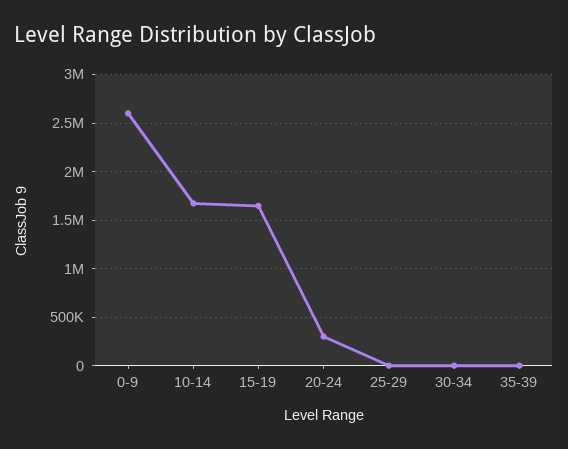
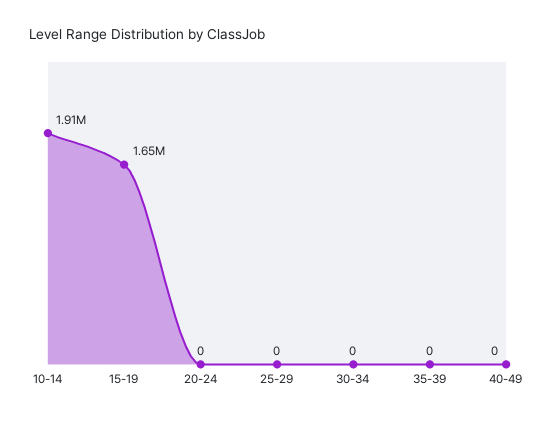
0-9: 2600000 -> none
10-14: 1700000 -> 1910000
20-24: 300000 -> 0
40-49: none -> 0

